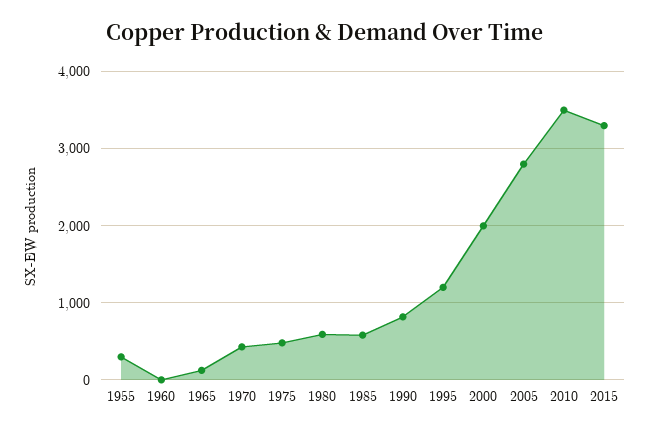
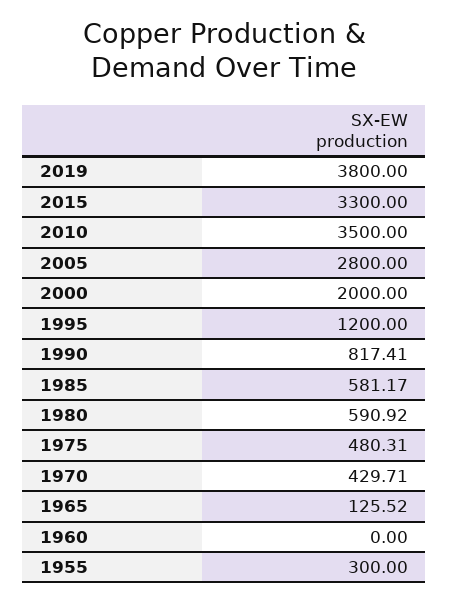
2019: none -> 3800

